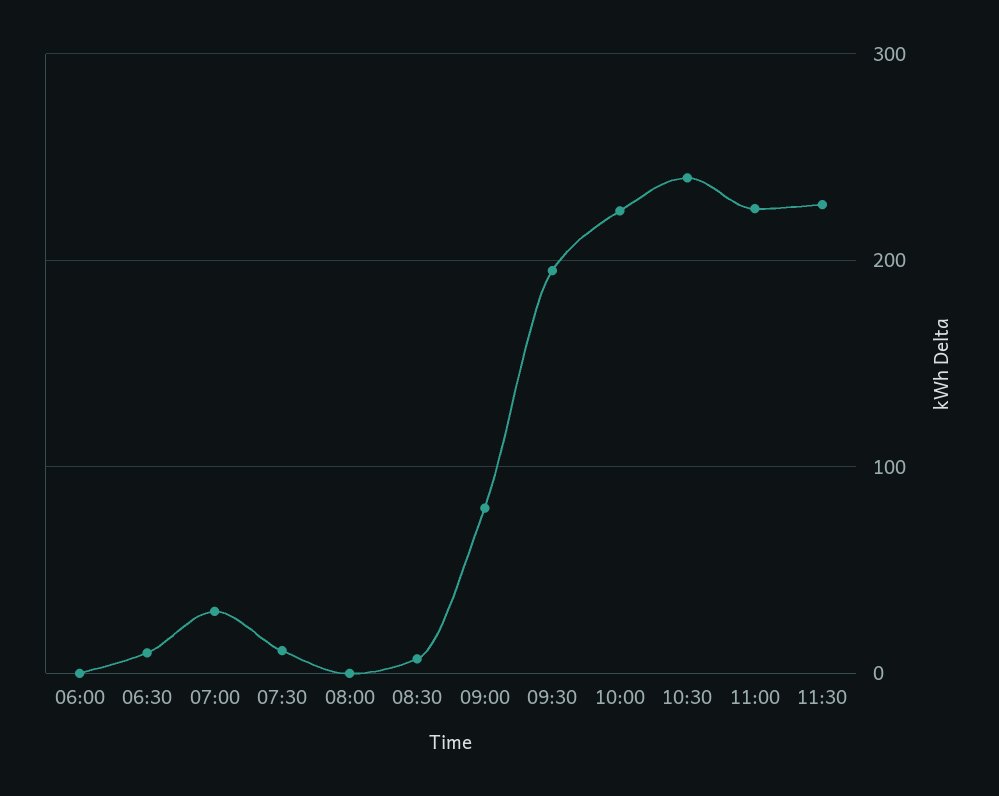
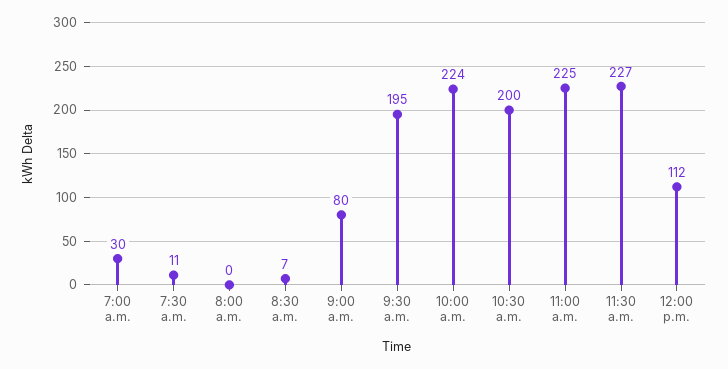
06:00: 0 -> none
06:30: 10 -> none
10:30: 240 -> 200
12:00 p.m.: none -> 112

